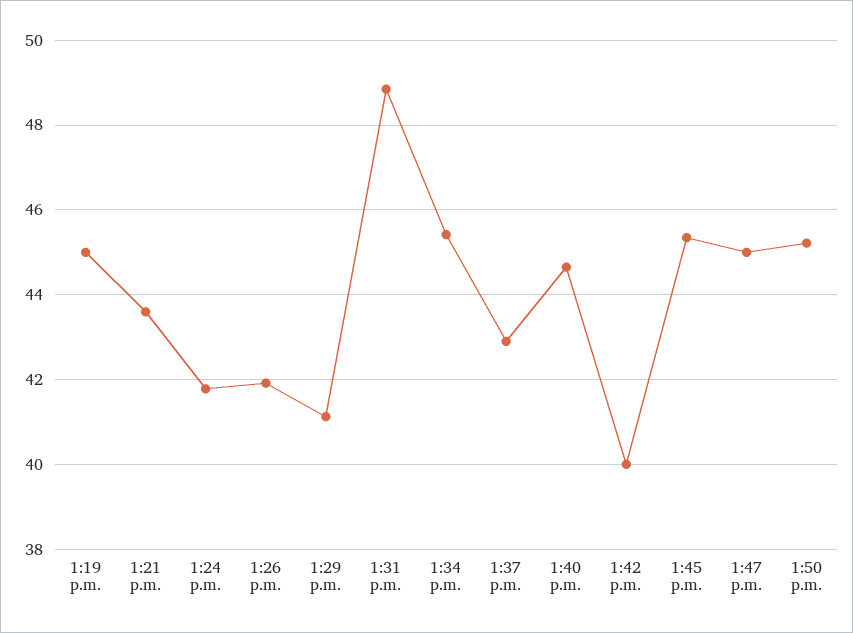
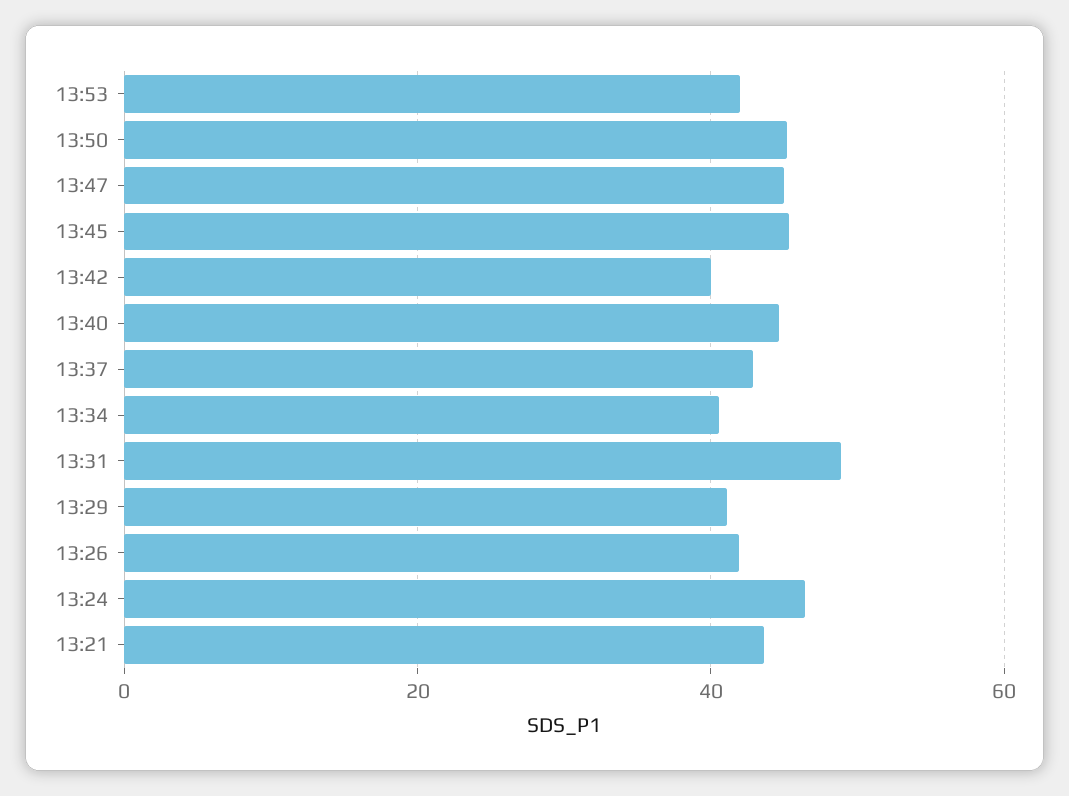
1:19 p.m.: 45 -> none
1:24 p.m.: 41.8 -> 46
1:34 p.m.: 45.4 -> 40
13:53: none -> 42

